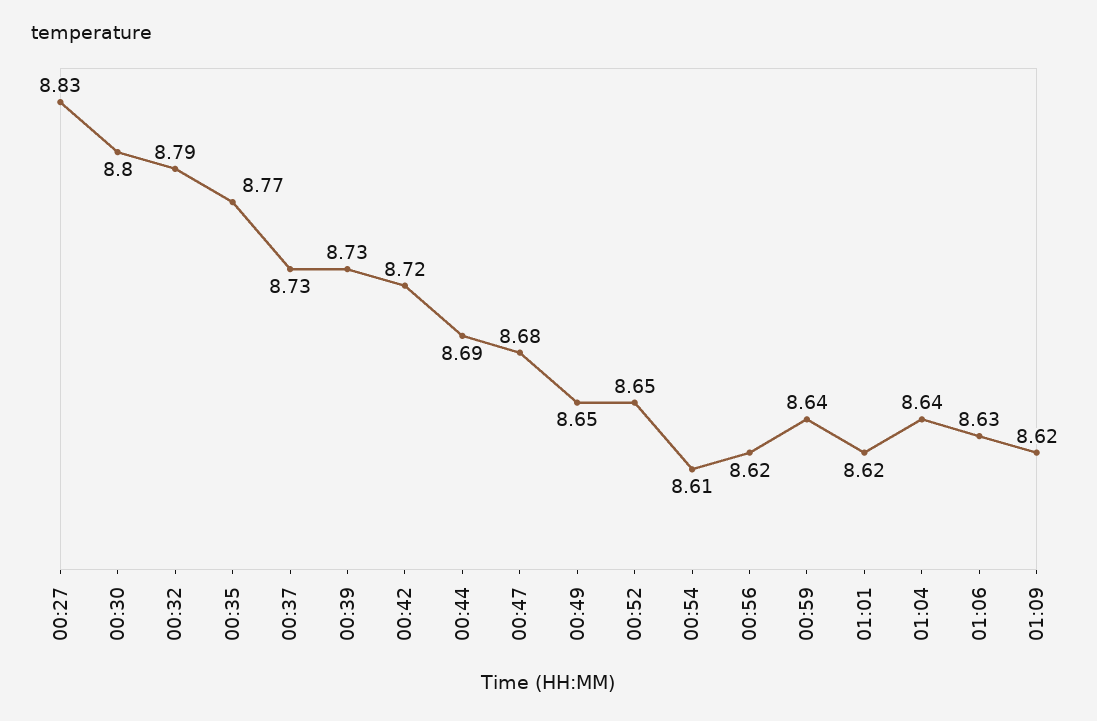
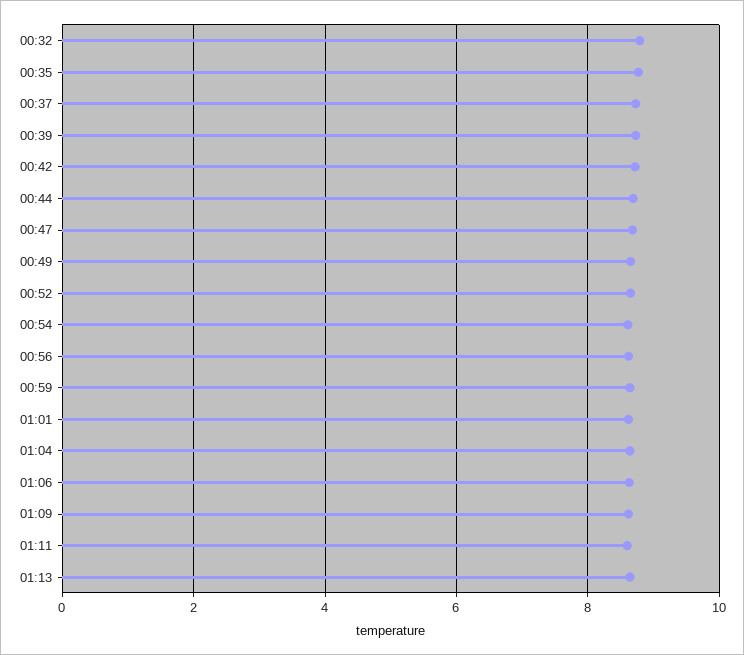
00:27: 8.83 -> none
00:30: 8.8 -> none
01:11: none -> 8.6
01:13: none -> 8.6

